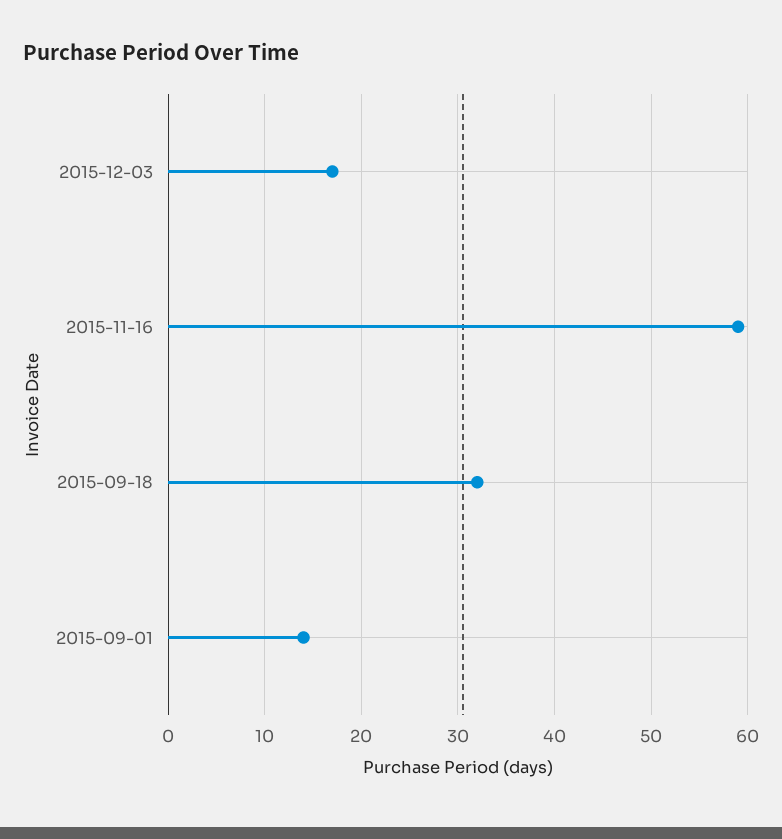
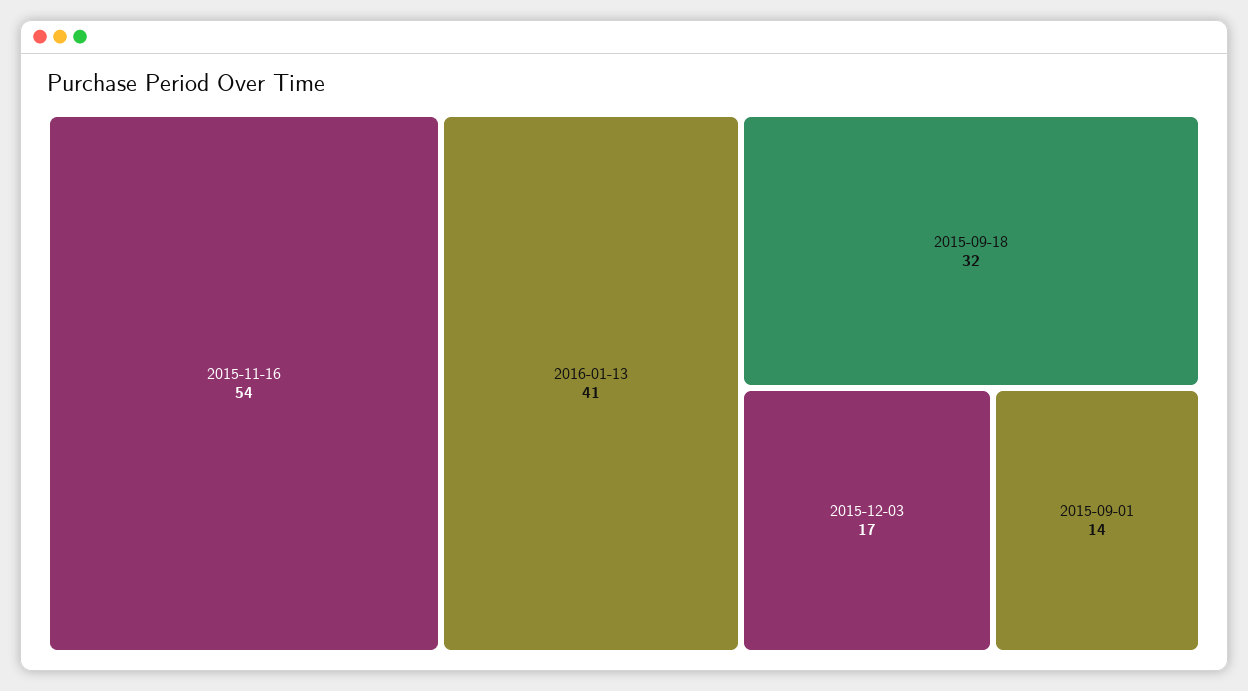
2015-11-16: 59 -> 54
2016-01-13: none -> 41

